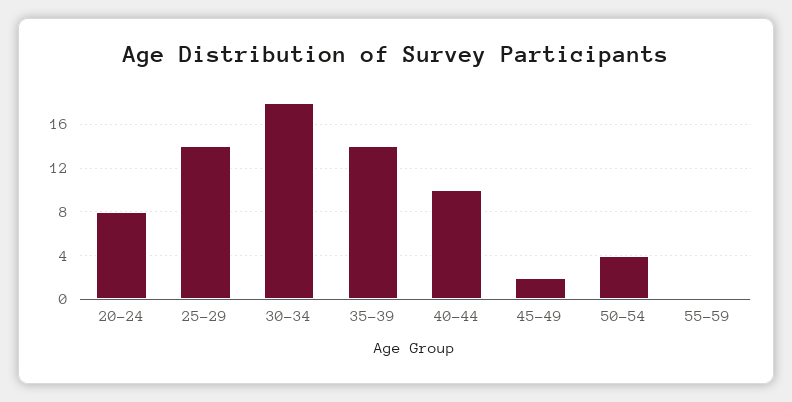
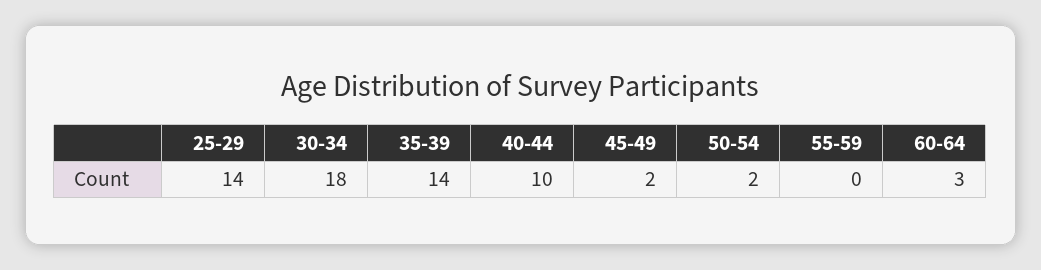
20-24: 8 -> none
50-54: 4 -> 2
60-64: none -> 3

